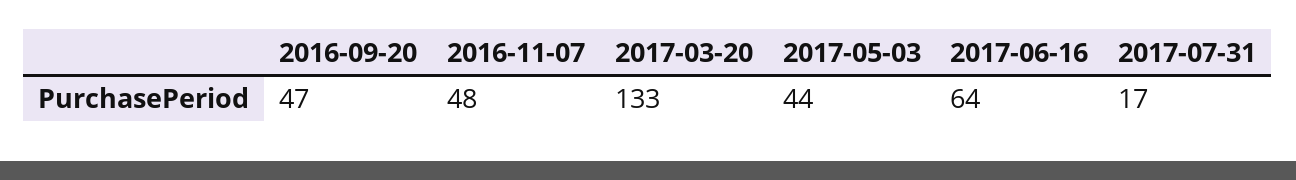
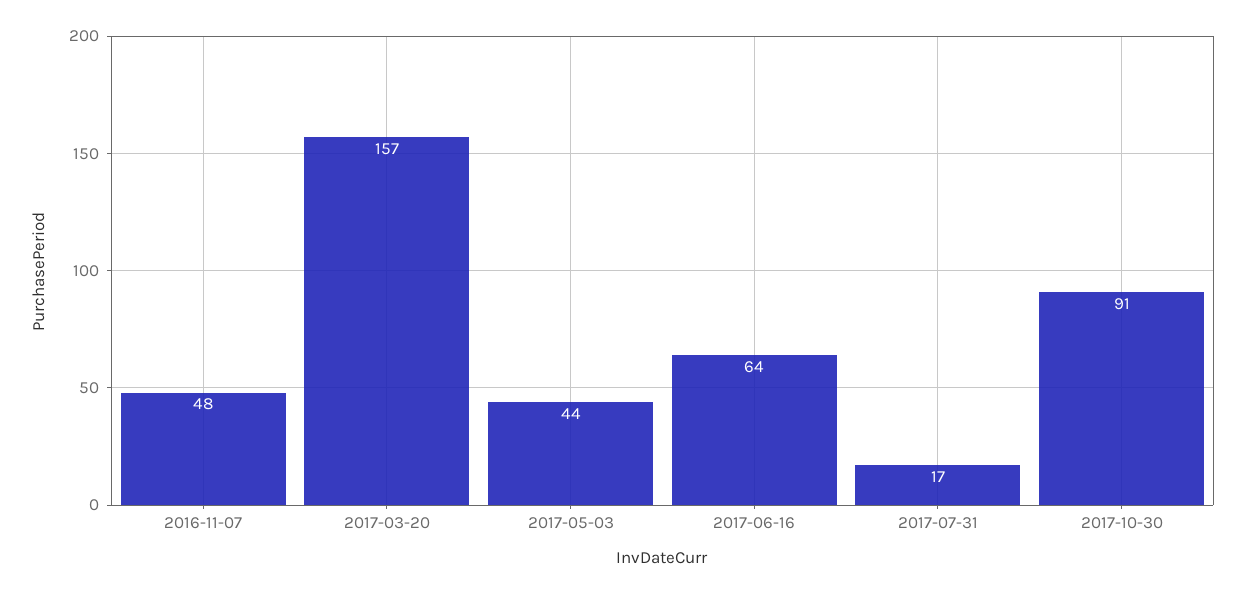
2016-09-20: 47 -> none
2017-03-20: 133 -> 157
2017-10-30: none -> 91

